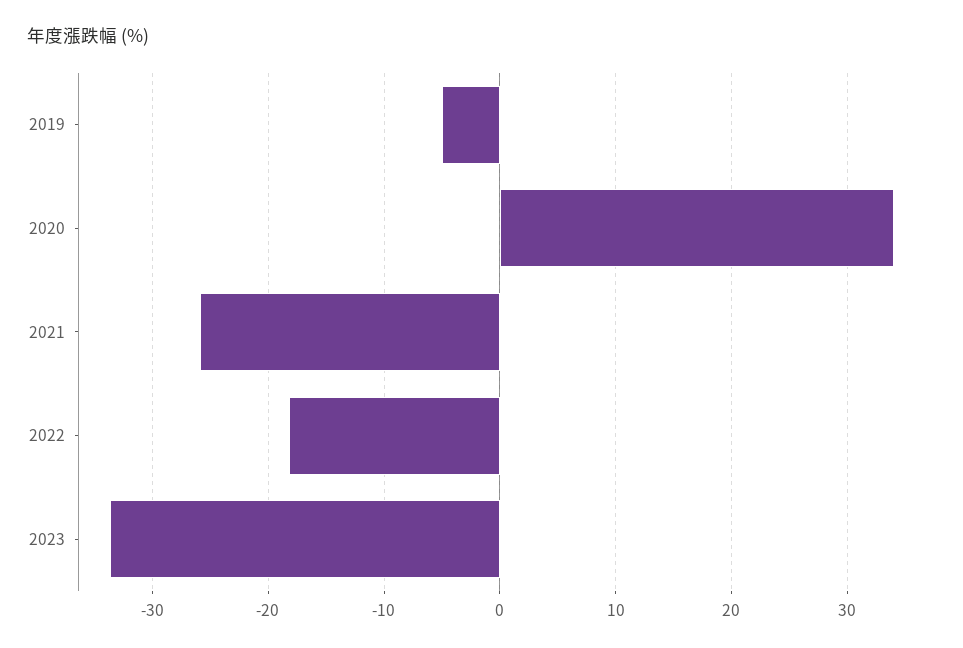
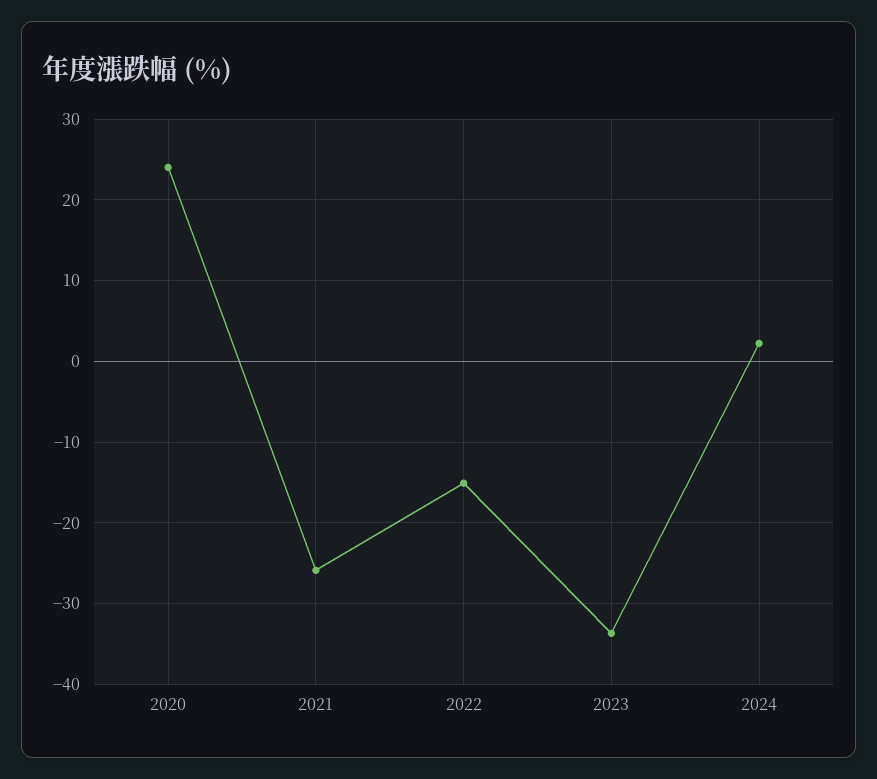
2019: -5 -> none
2020: 34 -> 24
2022: -18 -> -15
2024: none -> 2

